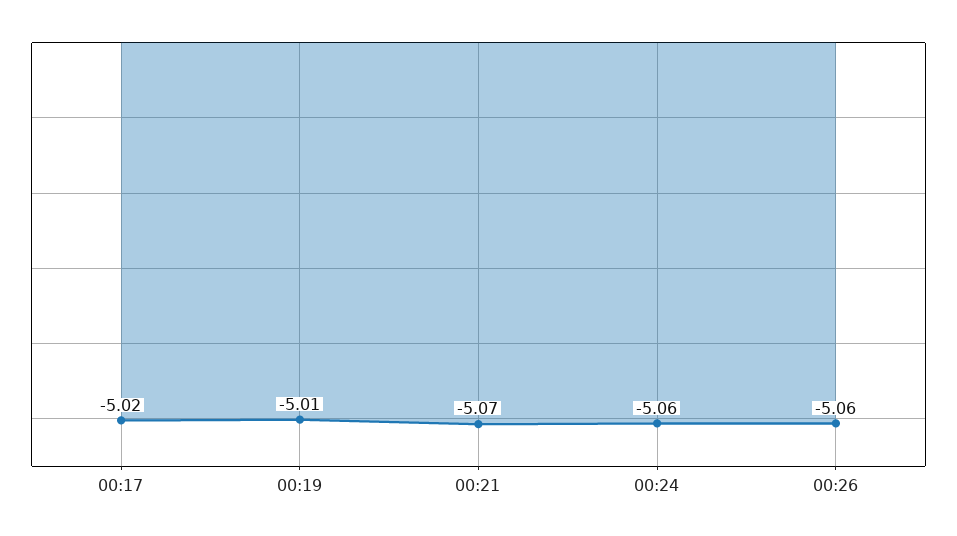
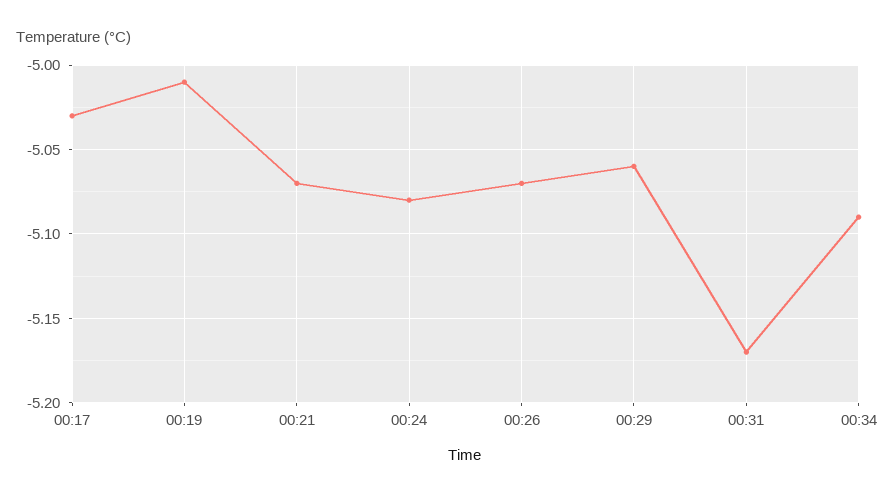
00:17: -5.02 -> -5.03
00:24: -5.06 -> -5.08
00:26: -5.06 -> -5.07
00:29: none -> -5.06
00:31: none -> -5.17
00:34: none -> -5.09

